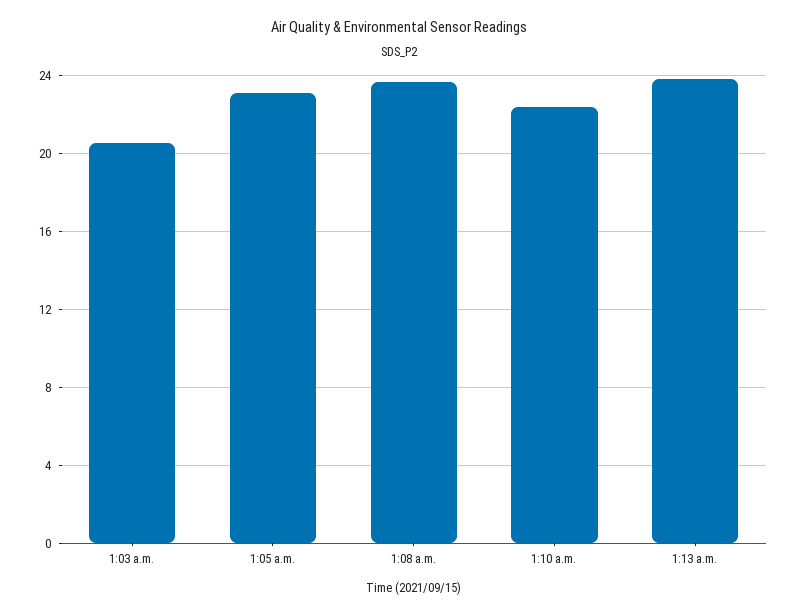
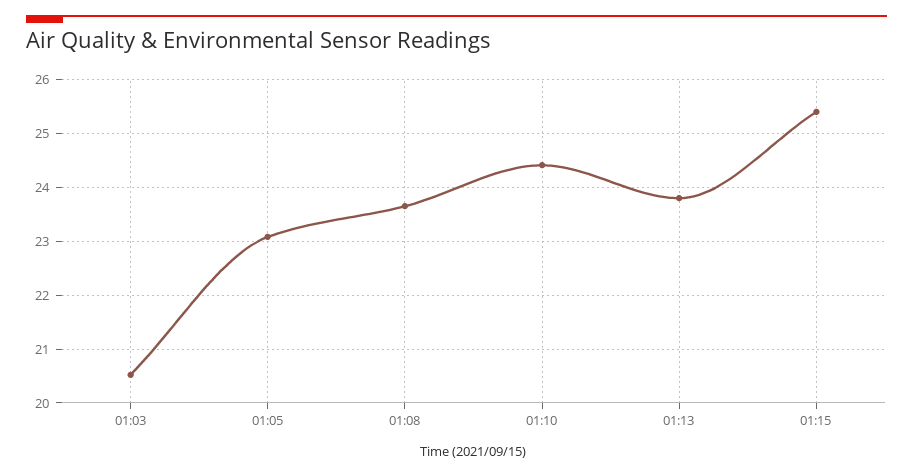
1:10 a.m.: 22.5 -> 24.4
01:15: none -> 25.4

